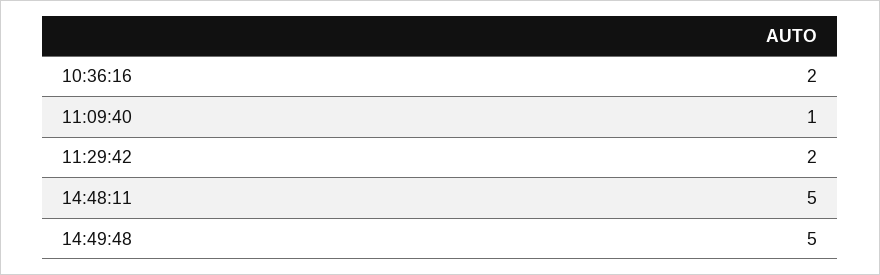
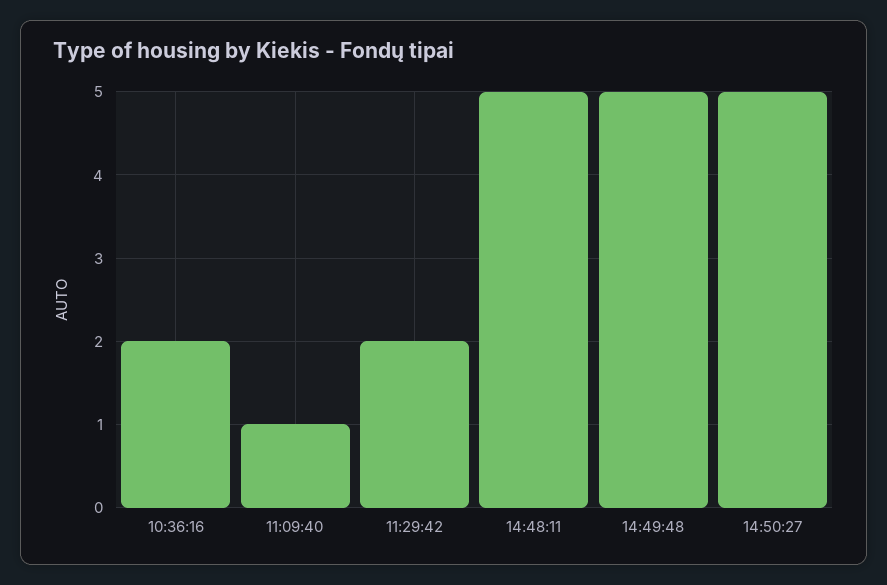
14:50:27: none -> 5

